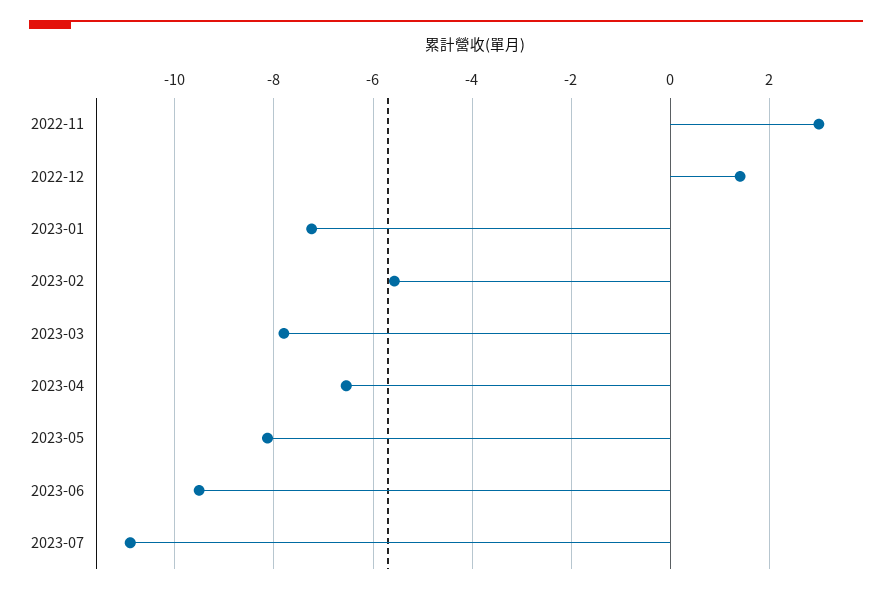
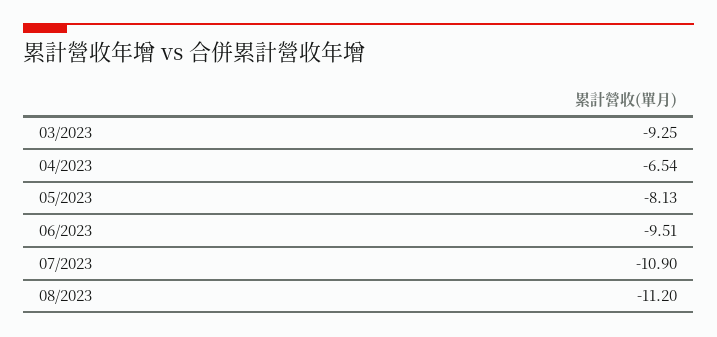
2022-11: 3 -> none
2022-12: 1.4 -> none
2023-01: -7.2 -> none
2023-02: -5.6 -> none
2023-03: -7.8 -> -9.25
08/2023: none -> -11.2

